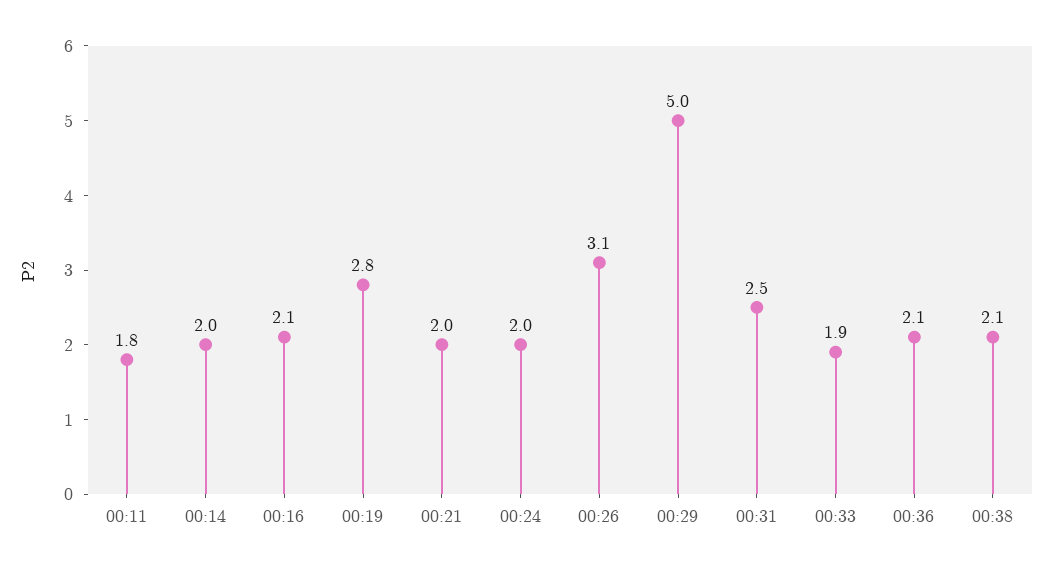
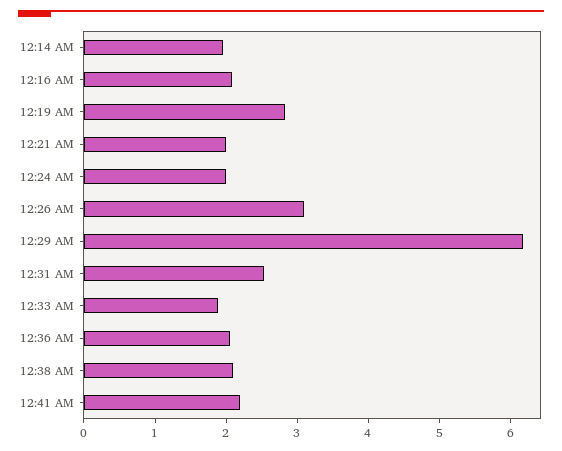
00:11: 1.8 -> none
00:29: 5 -> 6.2
12:41 AM: none -> 2.2

